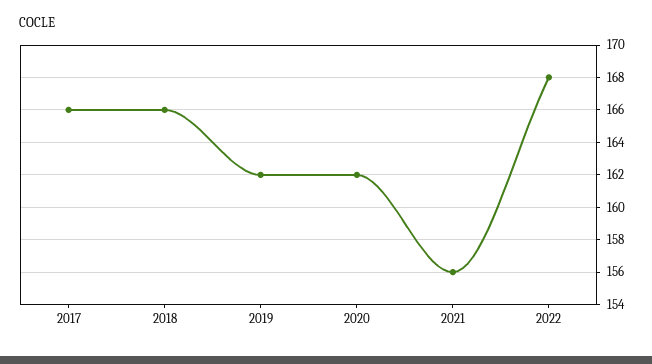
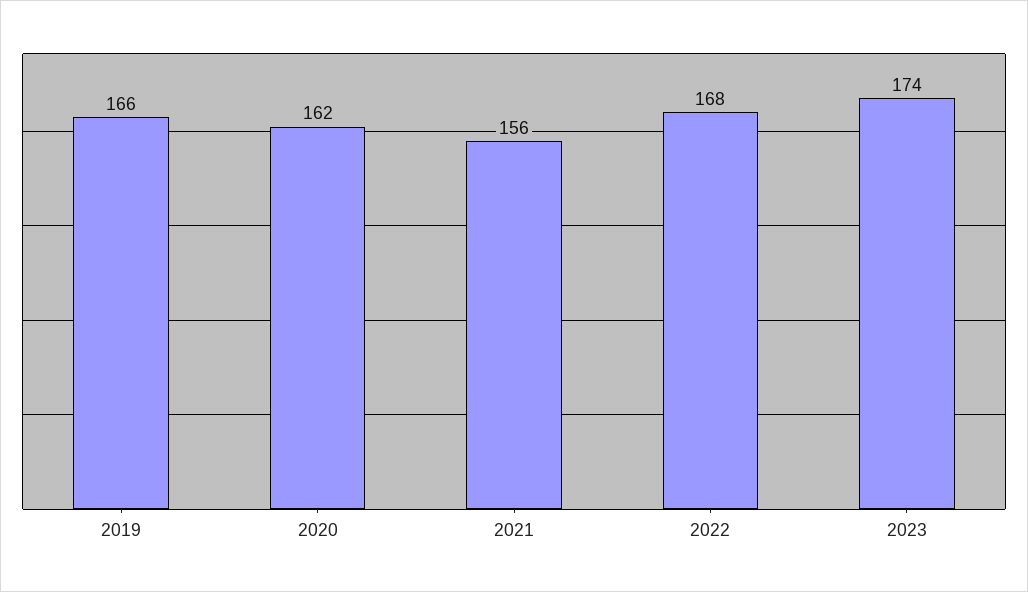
2017: 166 -> none
2018: 166 -> none
2019: 162 -> 166
2023: none -> 174

